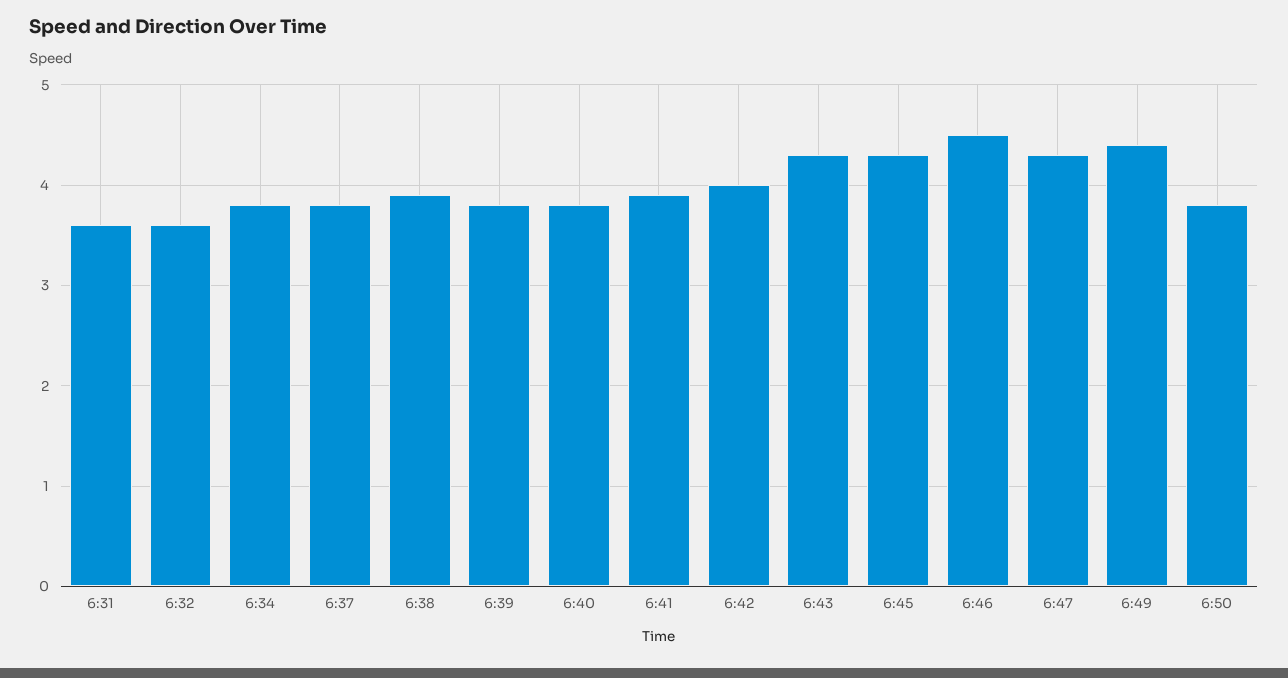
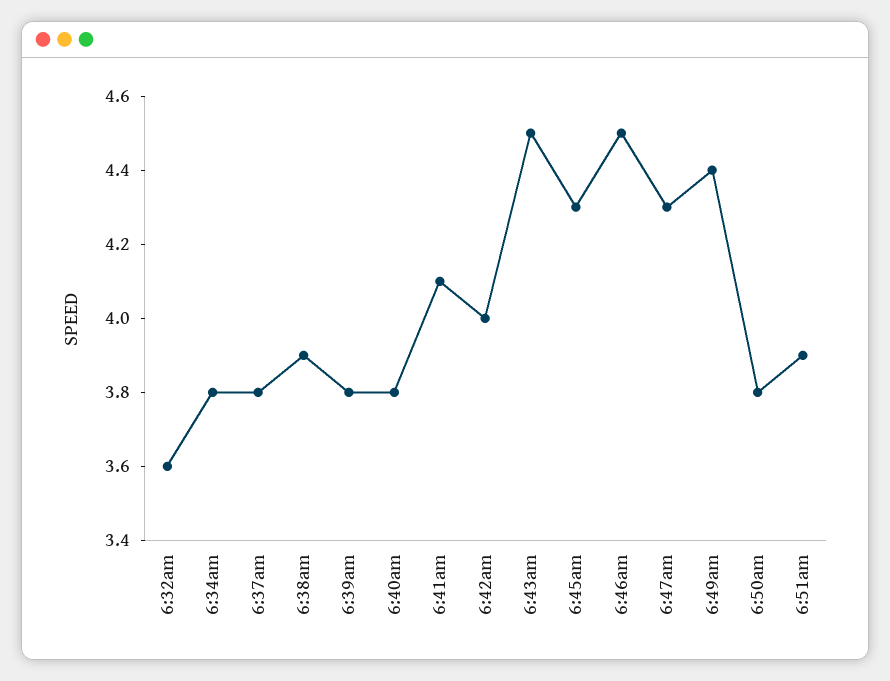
6:31: 3.6 -> none
6:41: 3.9 -> 4.1
6:43: 4.3 -> 4.5
6:51am: none -> 3.9

